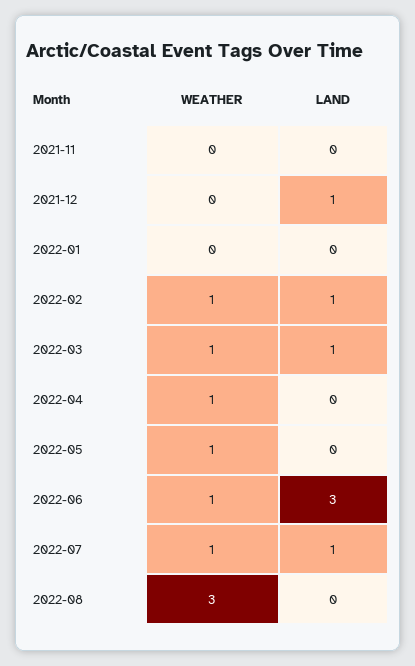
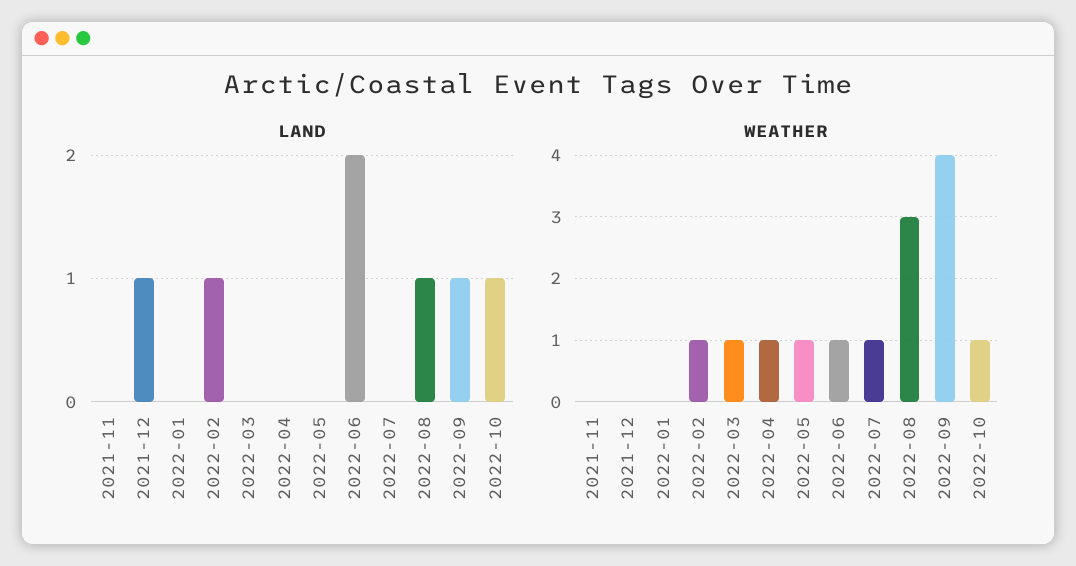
LAND, 2022-03: 1 -> 0
LAND, 2022-06: 3 -> 2
LAND, 2022-07: 1 -> 0
LAND, 2022-08: 0 -> 1
LAND, 2022-09: none -> 1
LAND, 2022-10: none -> 1
WEATHER, 2022-09: none -> 4
WEATHER, 2022-10: none -> 1

